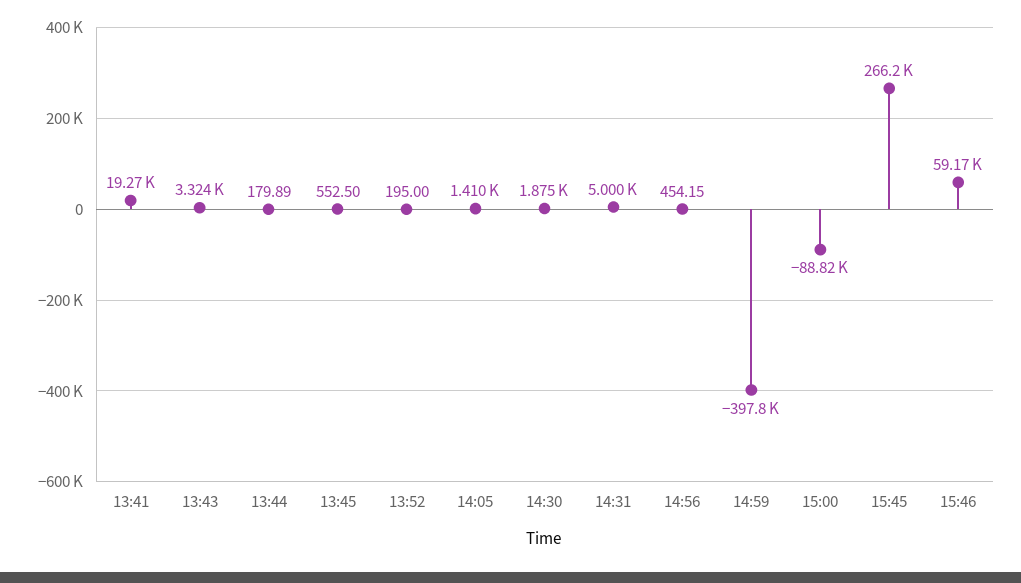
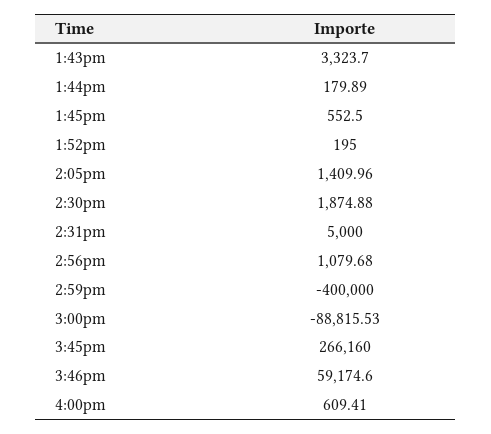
13:41: 19270 -> none
14:56: 454.15 -> 1079.68
14:59: -397800 -> -400000
4:00pm: none -> 609.41

